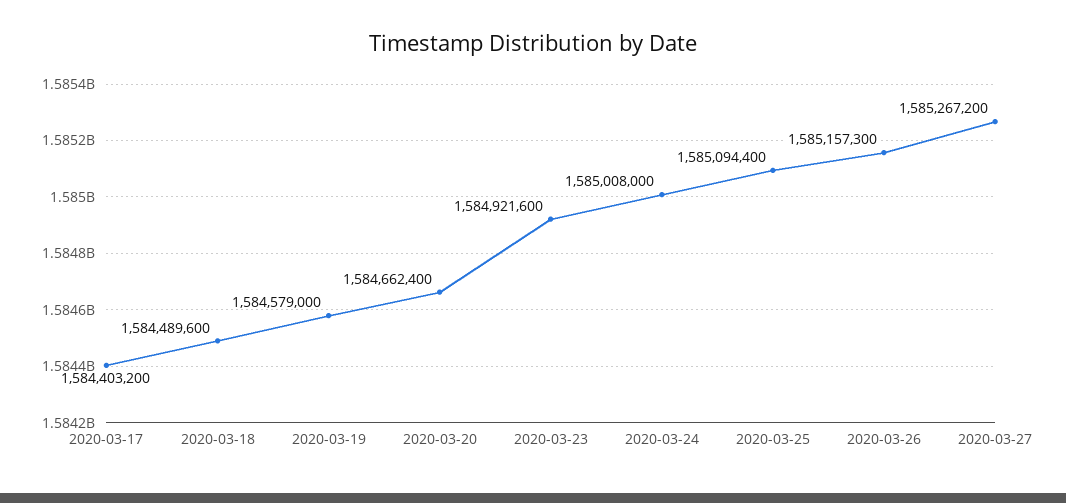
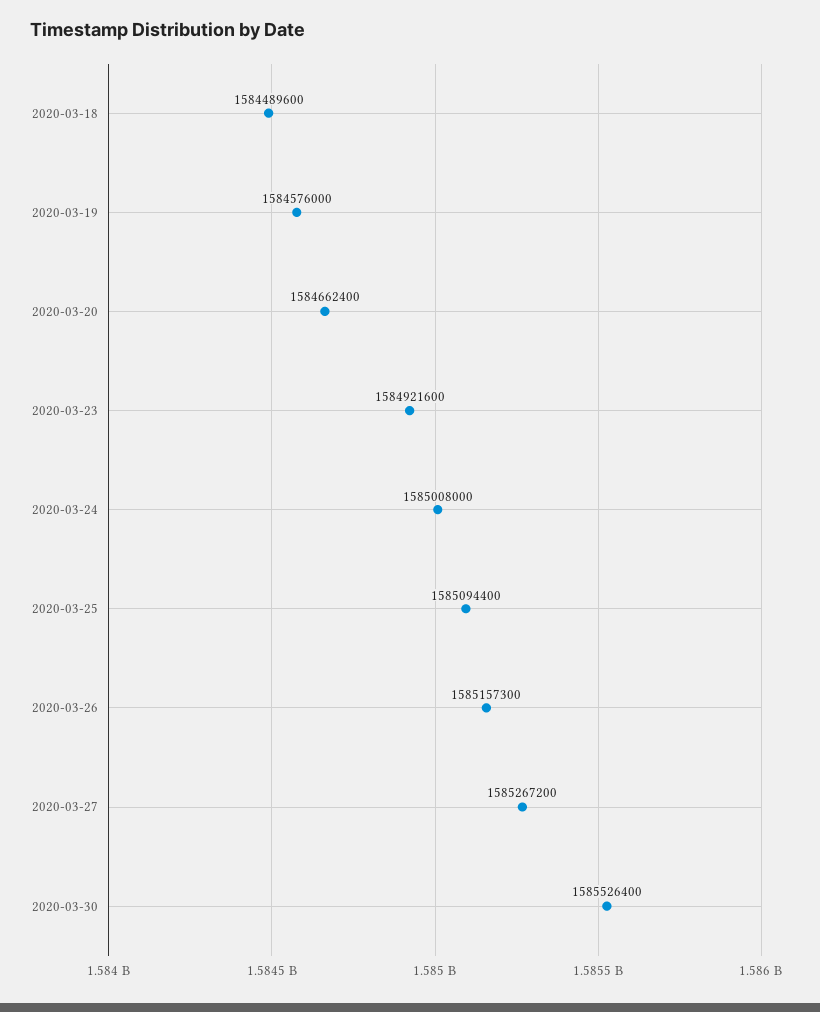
2020-03-17: 1584403200 -> none
2020-03-19: 1584579000 -> 1584576000
2020-03-30: none -> 1585526400

